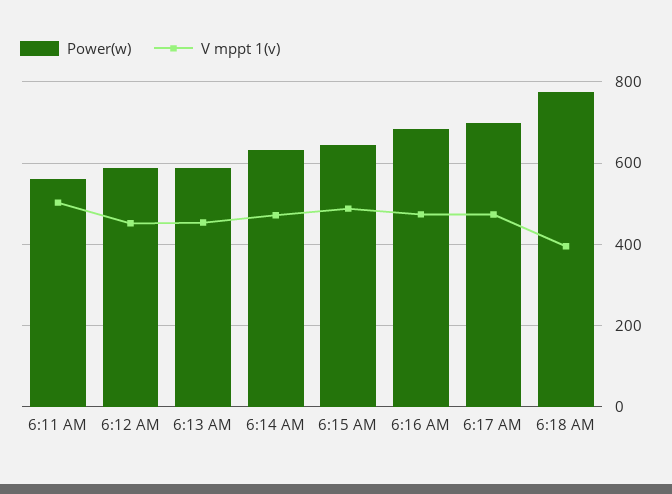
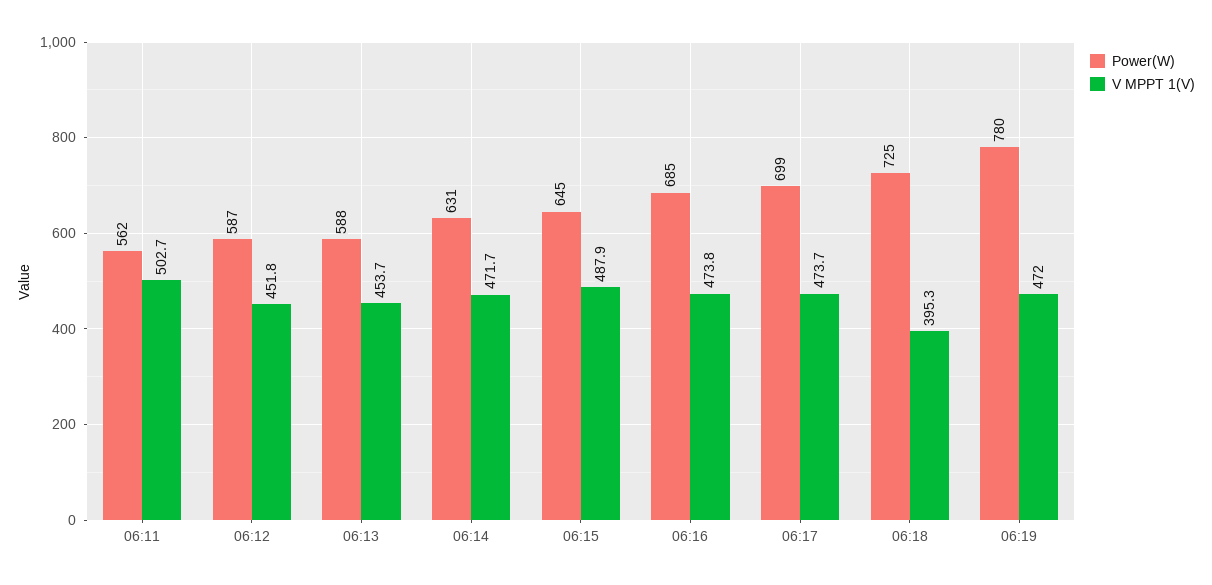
Power(w), 6:18 AM: 780 -> 725
Power(w), 06:19: none -> 780
V mppt 1(v), 06:19: none -> 472

